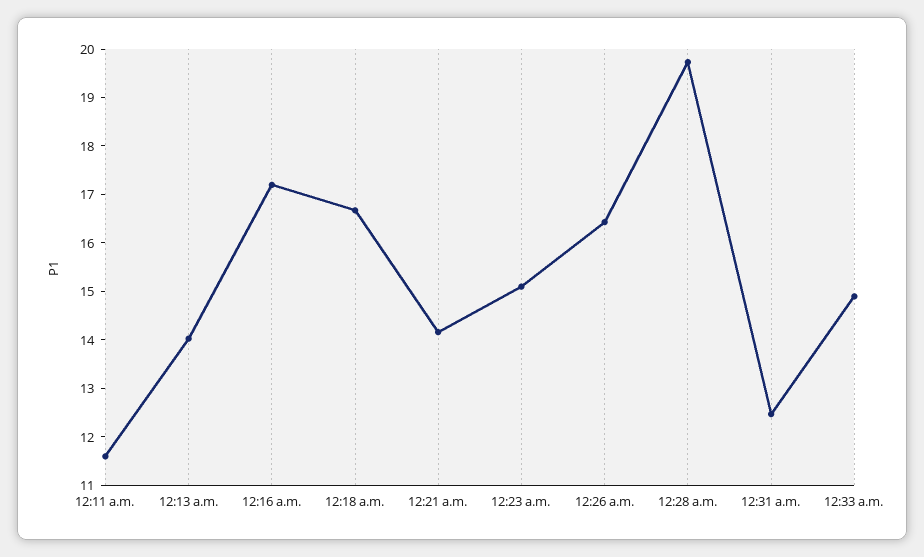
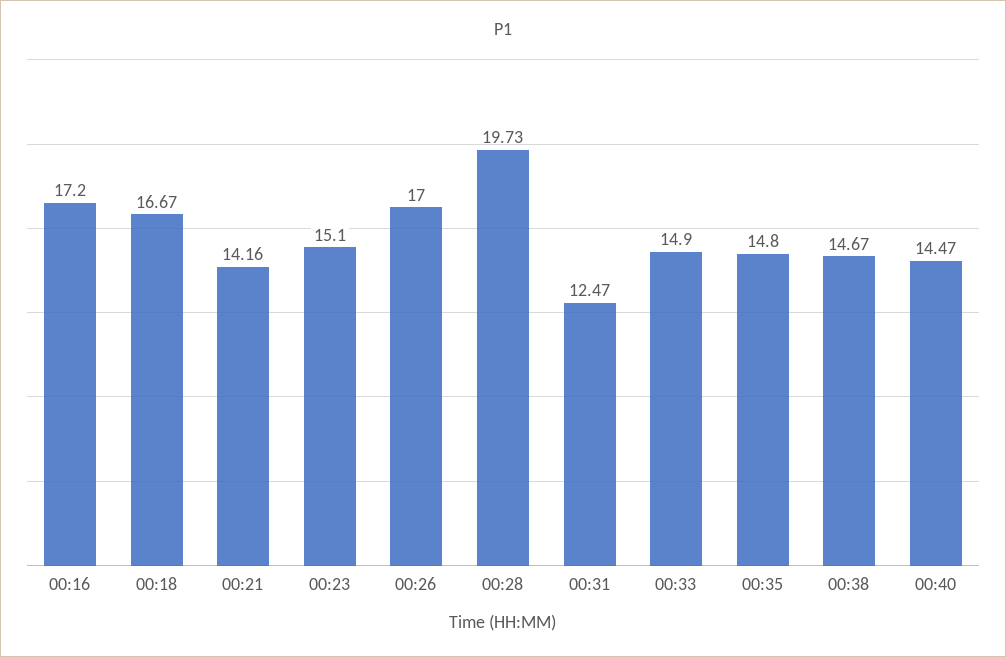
12:11 a.m.: 11.6 -> none
12:13 a.m.: 14 -> none
12:26 a.m.: 16.4 -> 17
00:35: none -> 14.8
00:38: none -> 14.67
00:40: none -> 14.47

